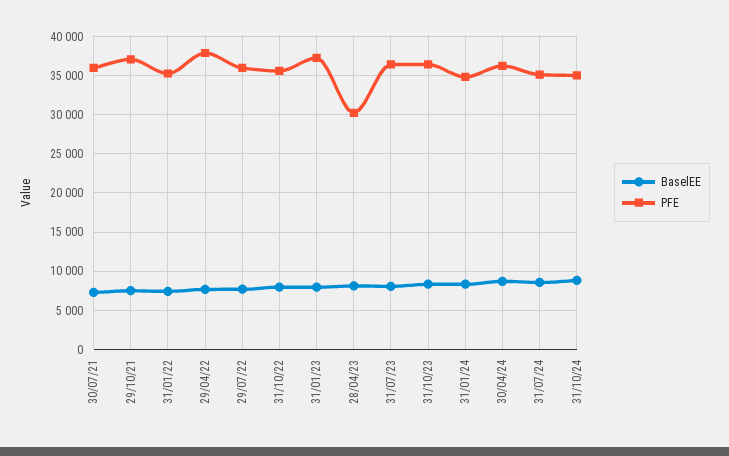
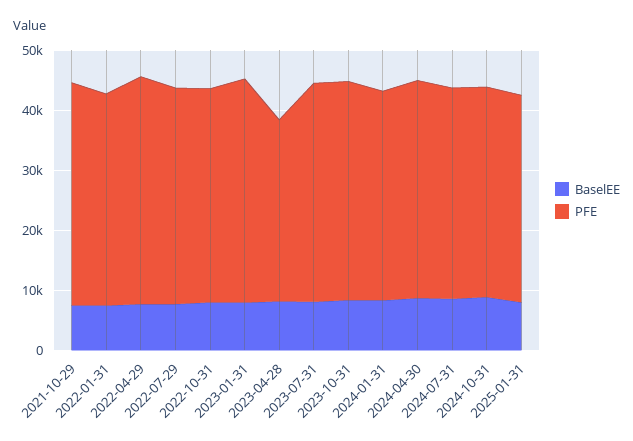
BaselEE, 30/07/21: 7000 -> none
PFE, 30/07/21: 36000 -> none
BaselEE, 2025-01-31: none -> 8000
PFE, 2025-01-31: none -> 34000

